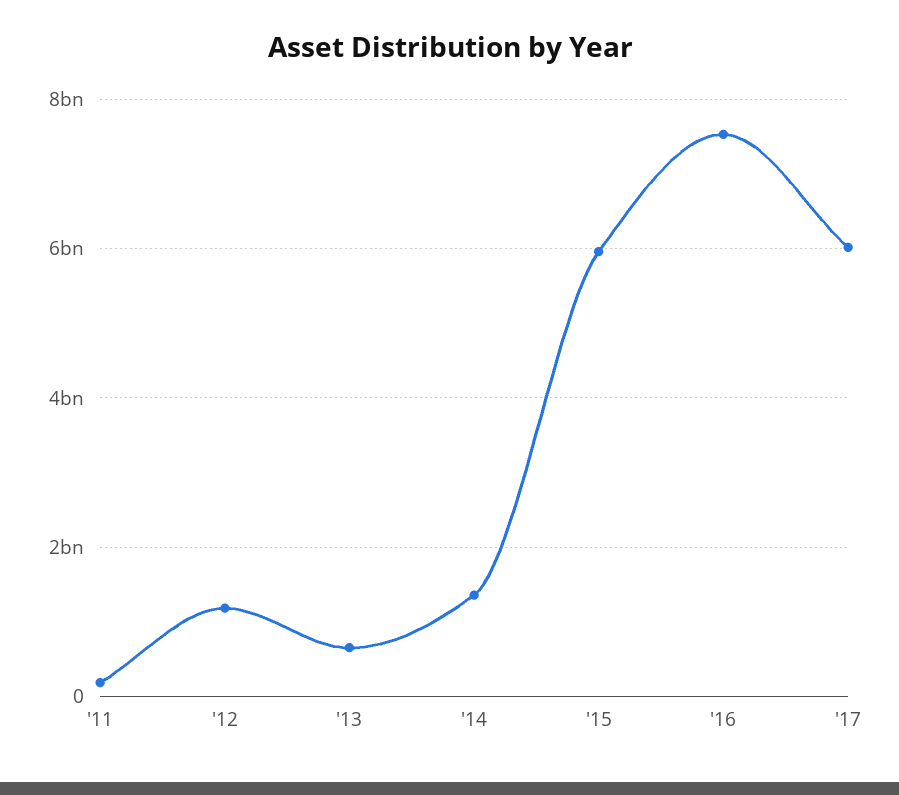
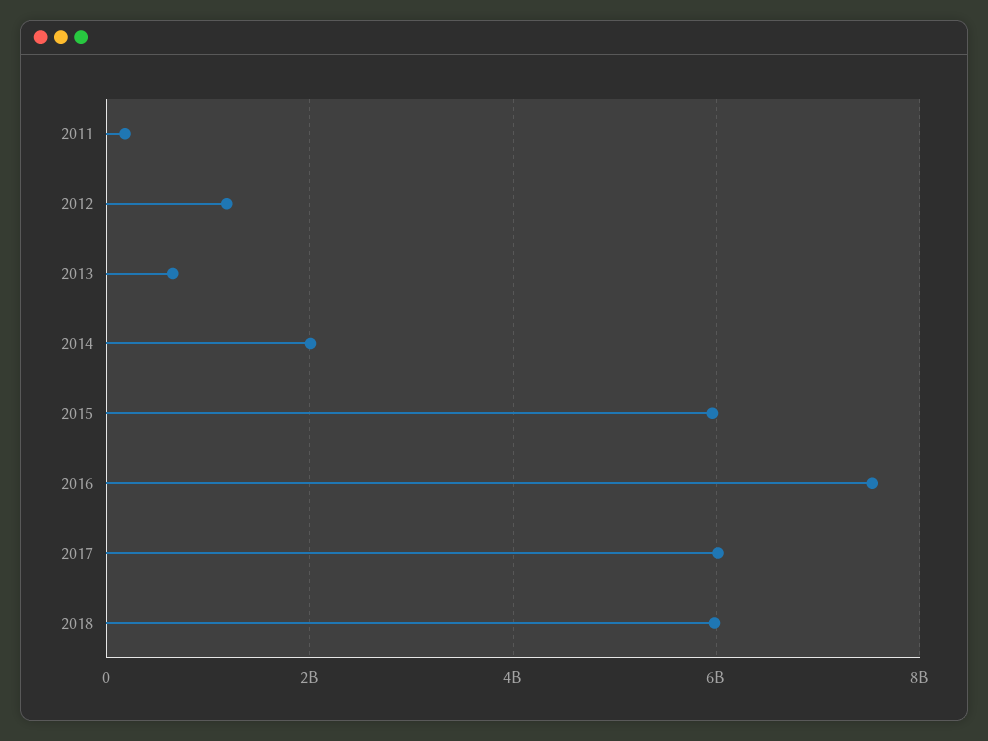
'14: 1400000000 -> 2000000000
2018: none -> 6000000000

